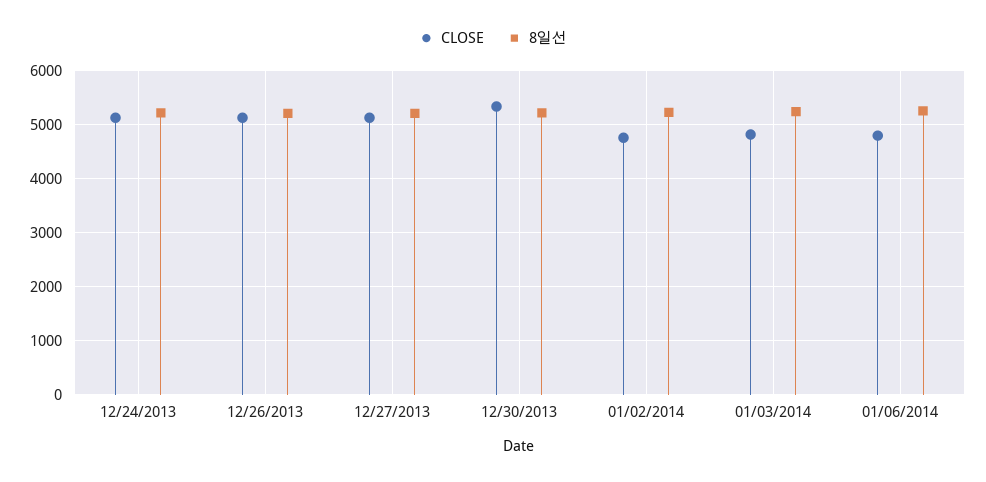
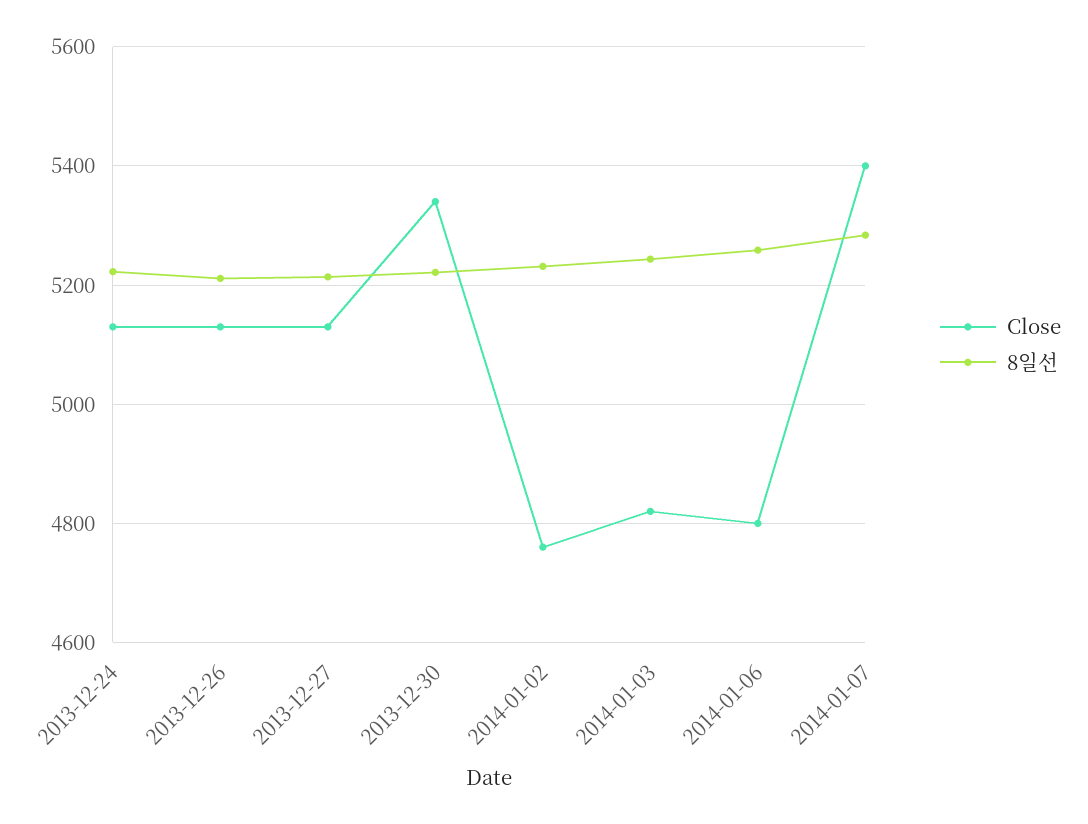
CLOSE, 2014-01-07: none -> 5400
8일선, 2014-01-07: none -> 5280

